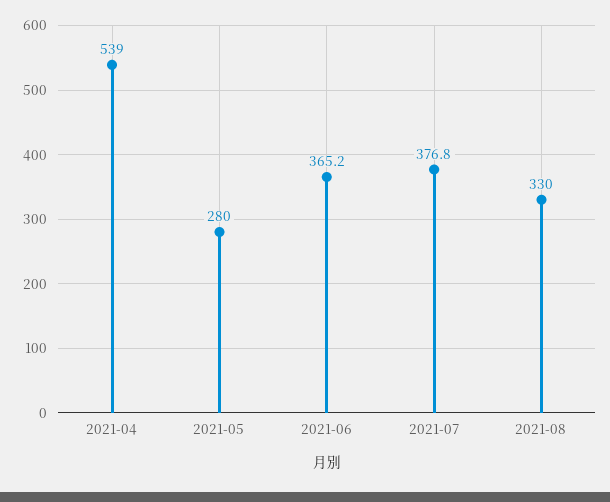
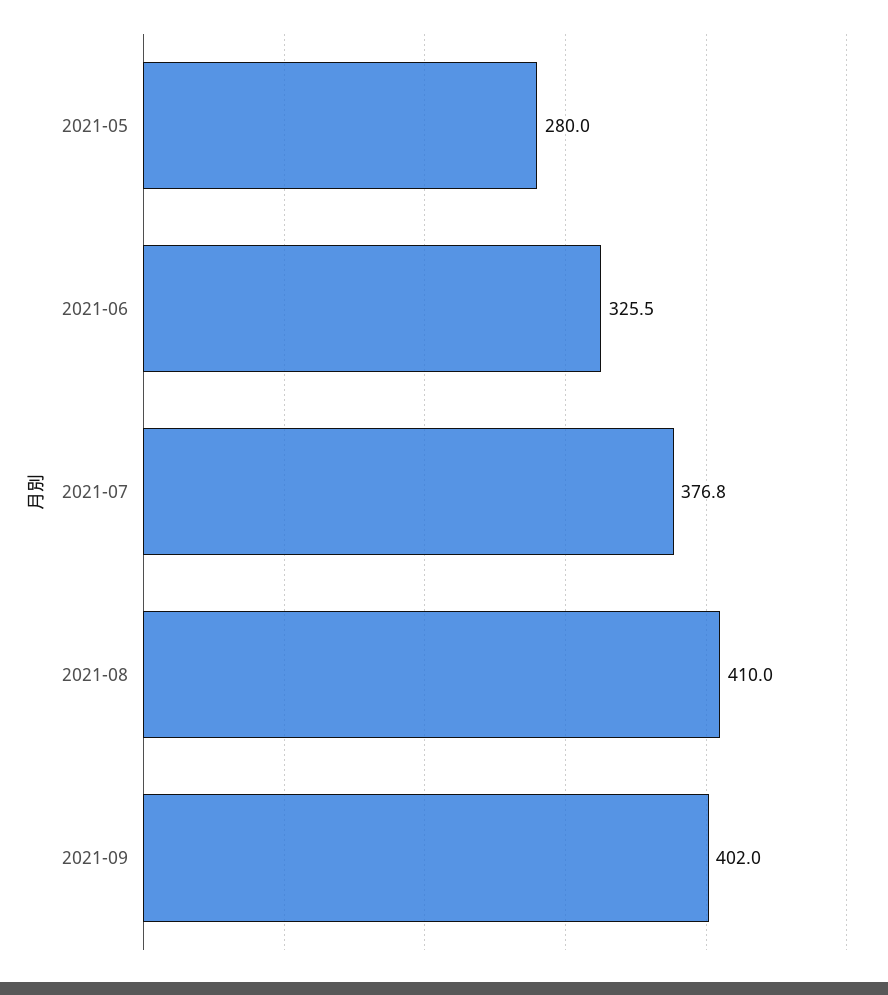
2021-04: 539 -> none
2021-06: 365.2 -> 325.5
2021-08: 330 -> 410
2021-09: none -> 402

